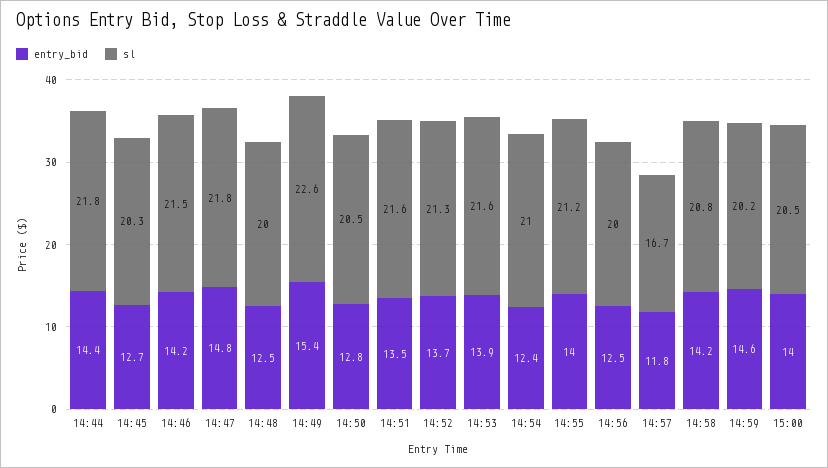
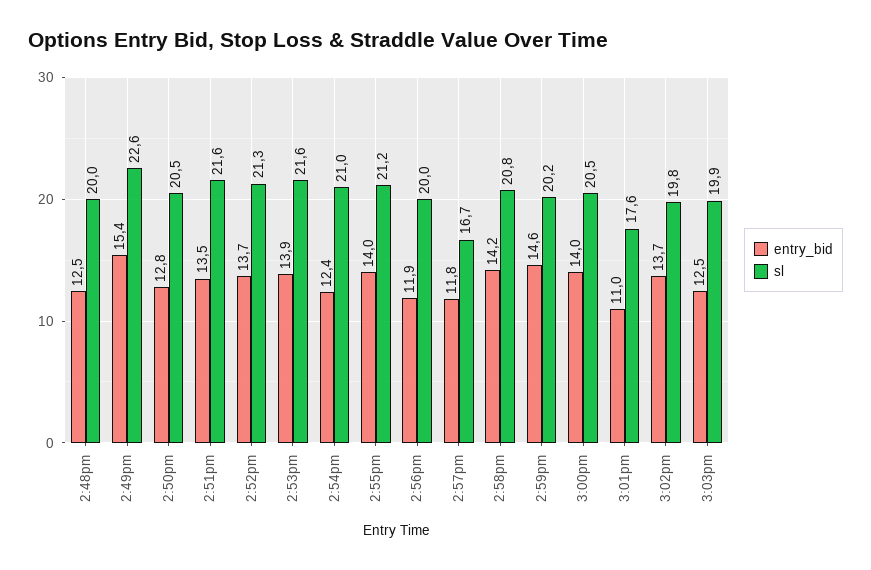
entry_bid, 14:44: 14.4 -> none
sl, 14:44: 21.8 -> none
entry_bid, 14:45: 12.7 -> none
sl, 14:45: 20.3 -> none
entry_bid, 14:46: 14.2 -> none
sl, 14:46: 21.5 -> none
entry_bid, 14:47: 14.8 -> none
sl, 14:47: 21.8 -> none
entry_bid, 14:56: 12.5 -> 11.9
entry_bid, 3:01pm: none -> 11
sl, 3:01pm: none -> 17.6
entry_bid, 3:02pm: none -> 13.7
sl, 3:02pm: none -> 19.8
entry_bid, 3:03pm: none -> 12.5
sl, 3:03pm: none -> 19.9

